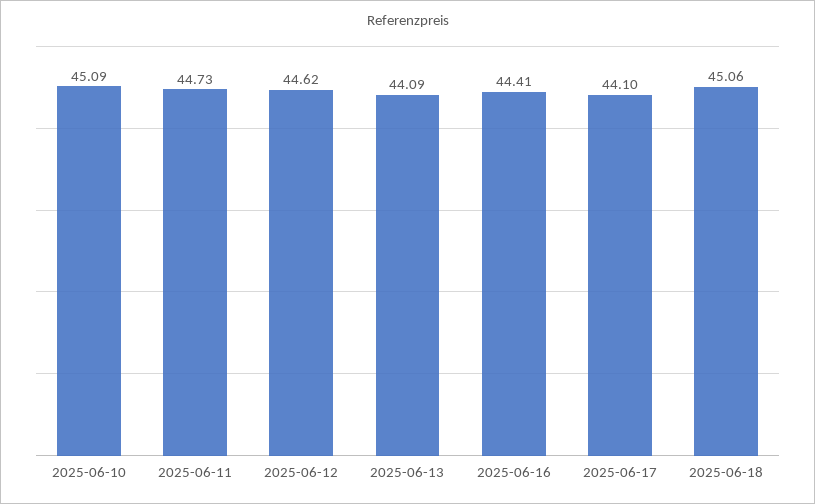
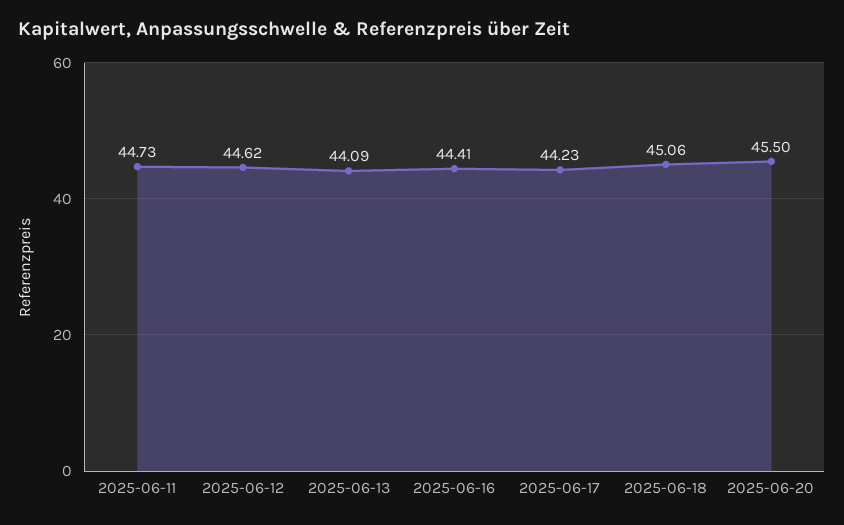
2025-06-10: 45.09 -> none
2025-06-17: 44.1 -> 44.23
2025-06-20: none -> 45.5

